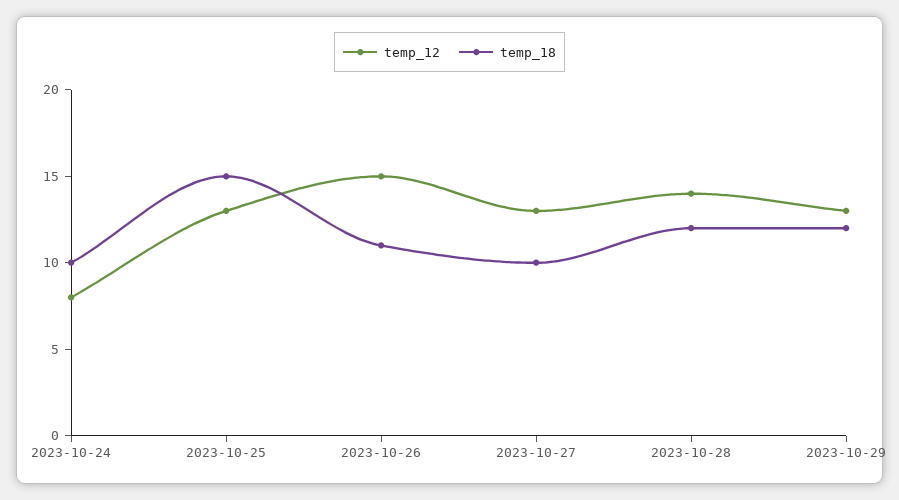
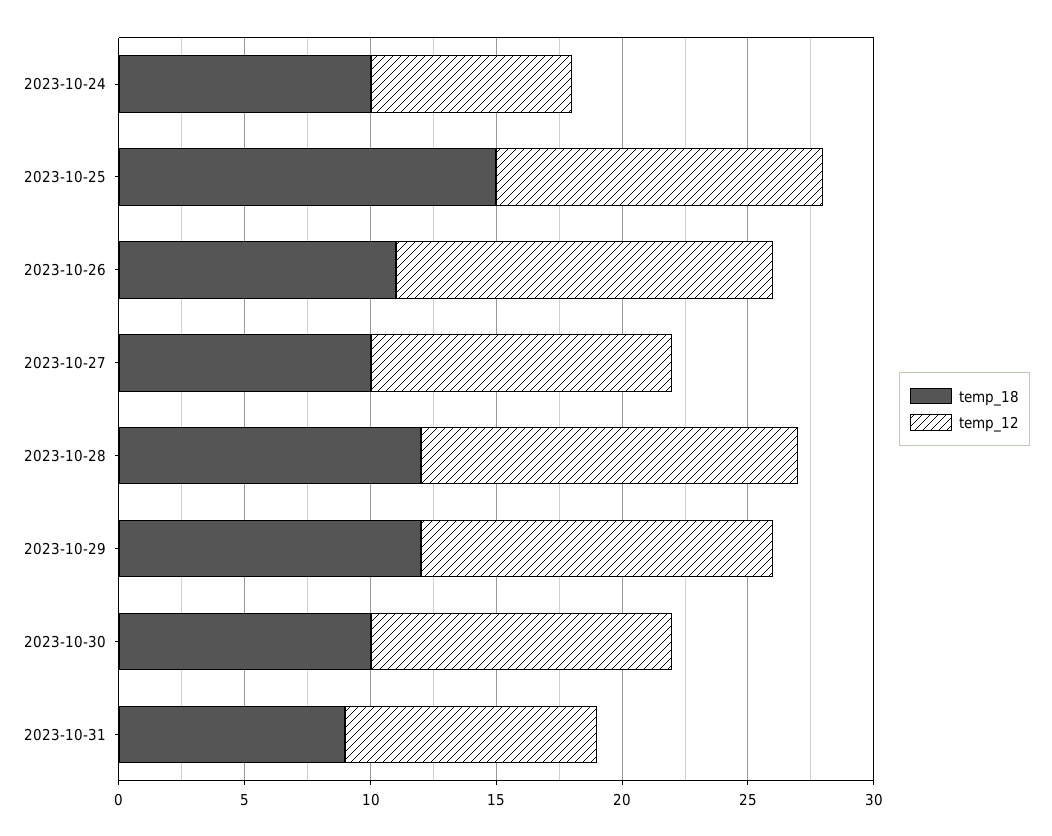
temp_12, 2023-10-27: 13 -> 12
temp_12, 2023-10-28: 14 -> 15
temp_12, 2023-10-29: 13 -> 14
temp_18, 2023-10-30: none -> 10
temp_12, 2023-10-30: none -> 12
temp_18, 2023-10-31: none -> 9
temp_12, 2023-10-31: none -> 10

